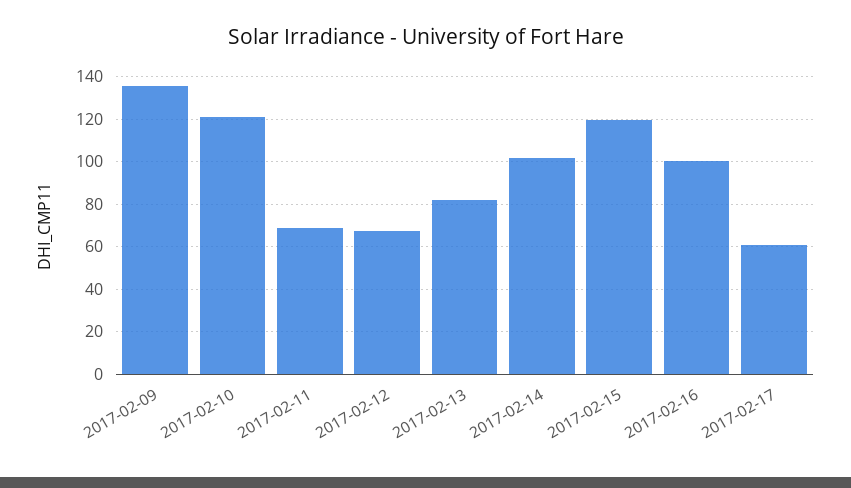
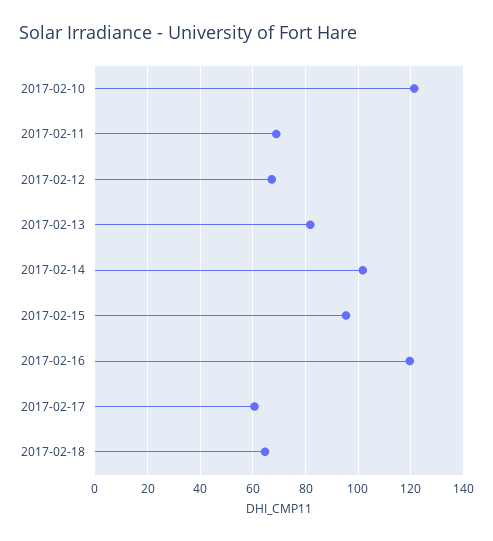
2017-02-09: 135 -> none
2017-02-15: 120 -> 95
2017-02-16: 100 -> 120
2017-02-18: none -> 65

